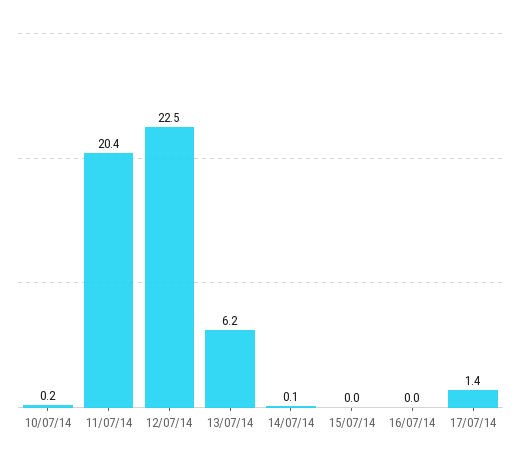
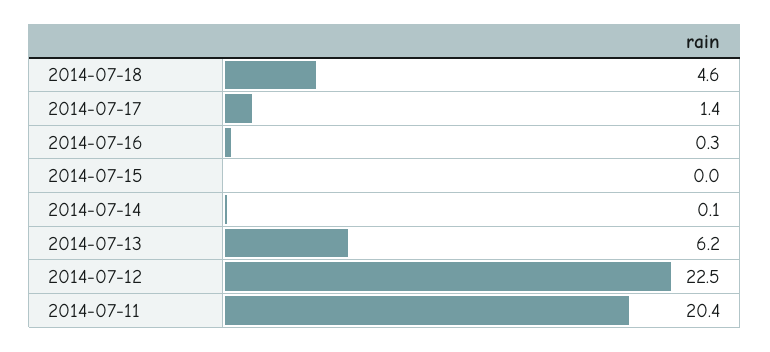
10/07/14: 0.2 -> none
16/07/14: 0 -> 0.3
2014-07-18: none -> 4.6

